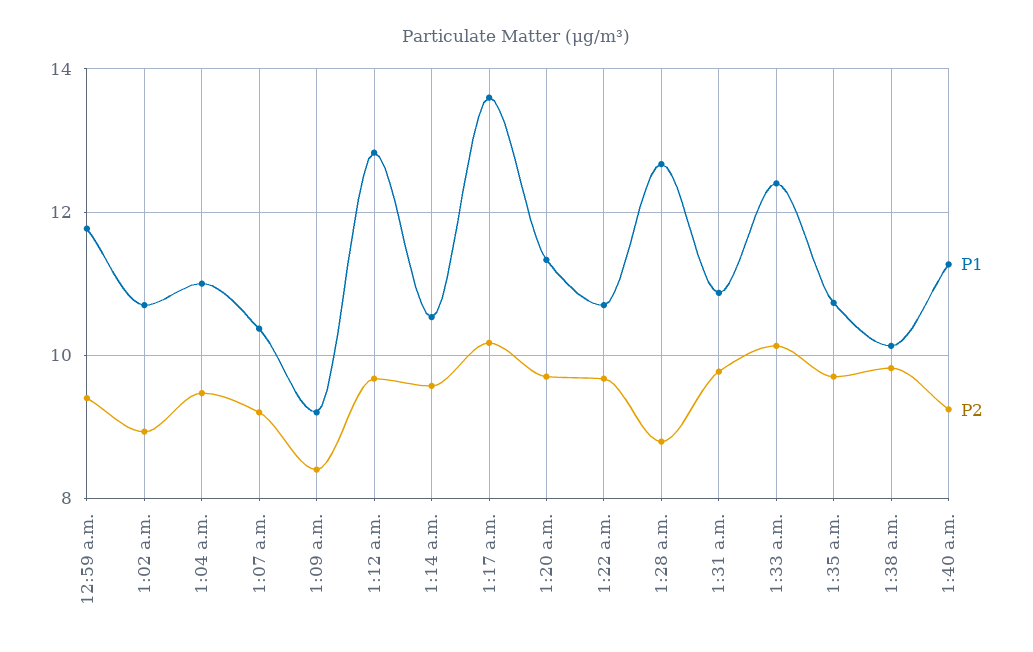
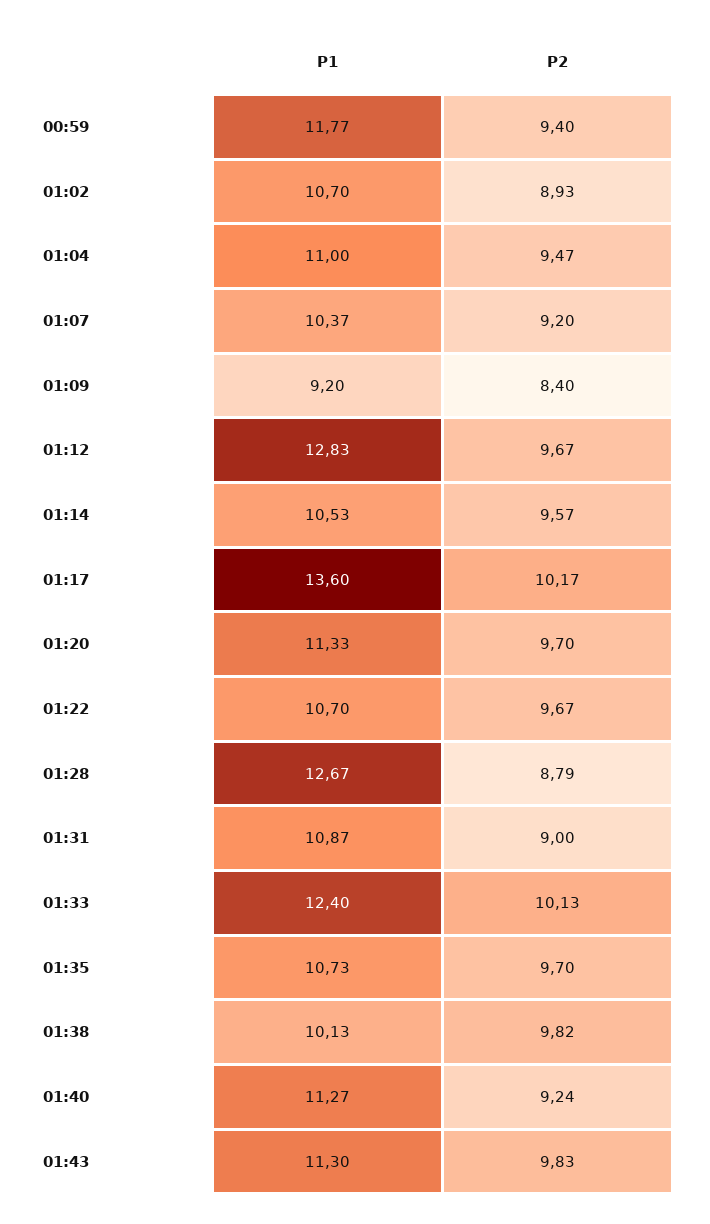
P2, 1:31 a.m.: 9.8 -> 9
P1, 01:43: none -> 11.3
P2, 01:43: none -> 9.83

